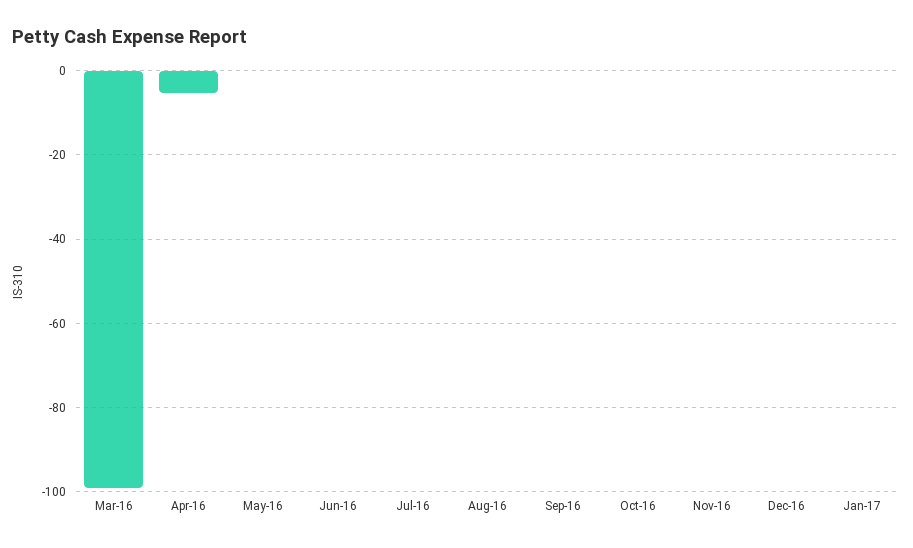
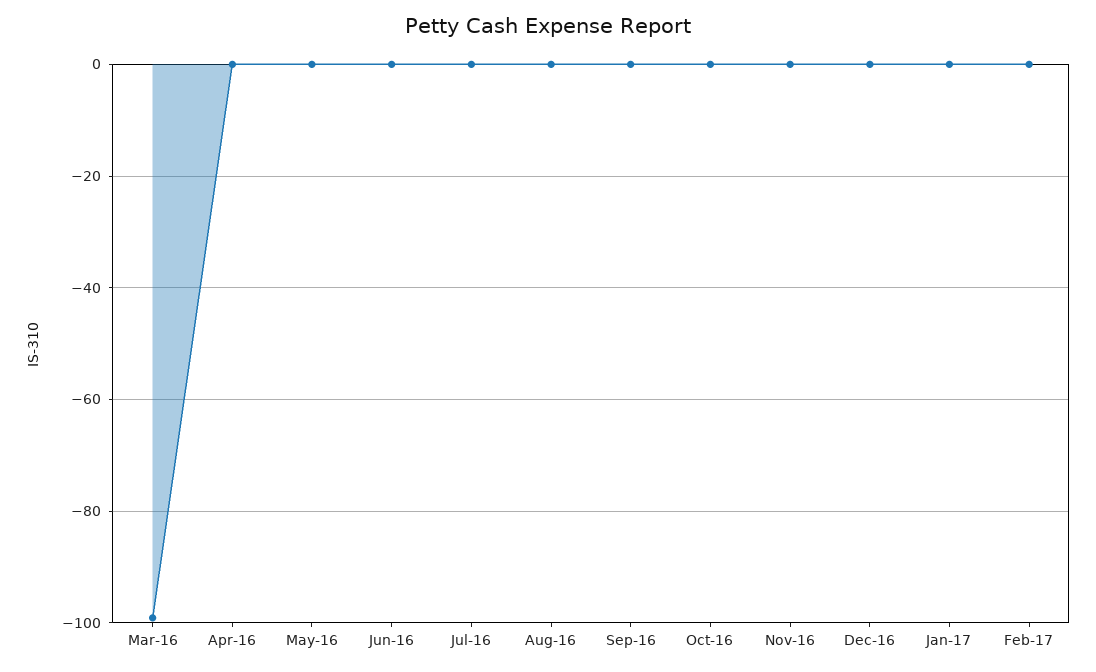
Apr-16: -6 -> 0
Feb-17: none -> 0

